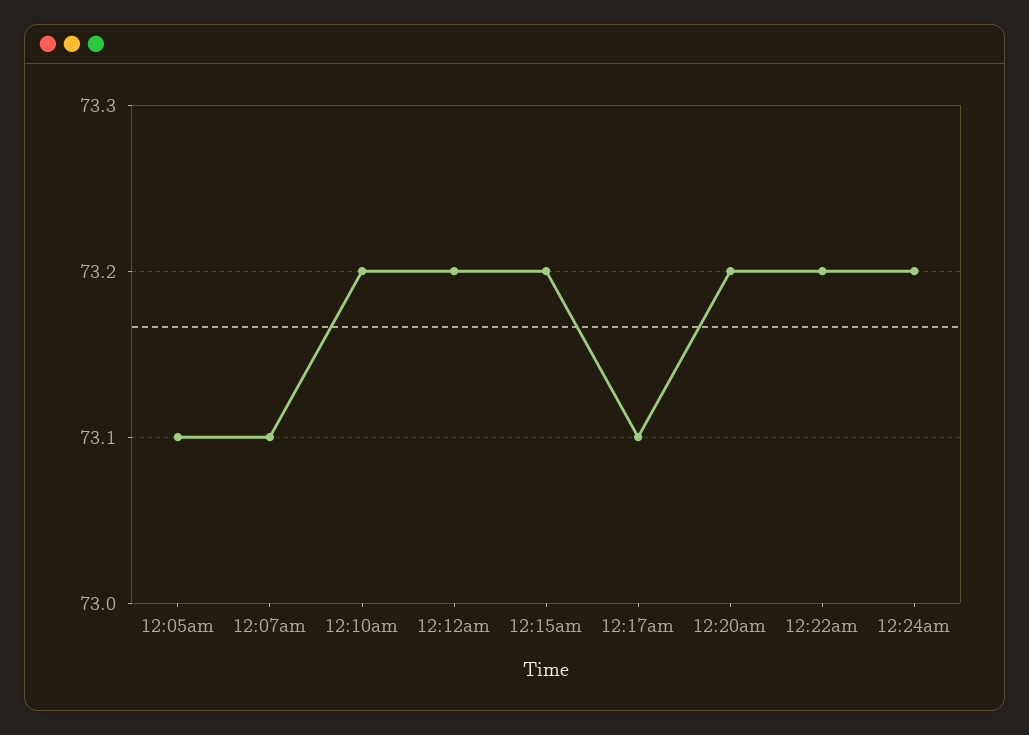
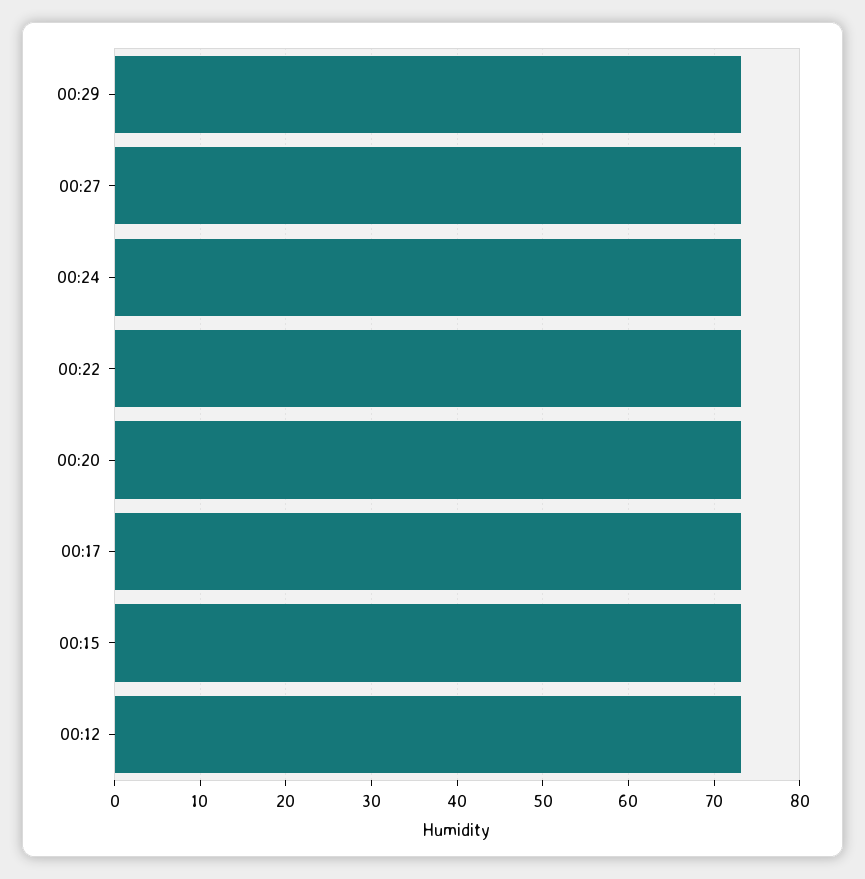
12:05am: 73.1 -> none
12:07am: 73.1 -> none
12:10am: 73.2 -> none
00:29: none -> 73
00:27: none -> 73

